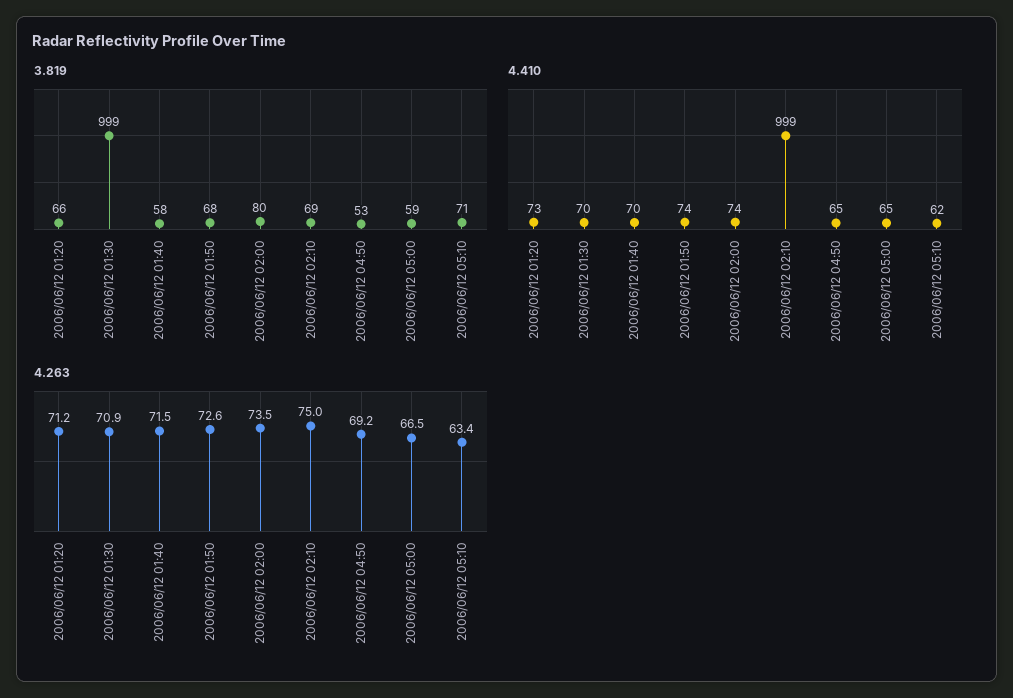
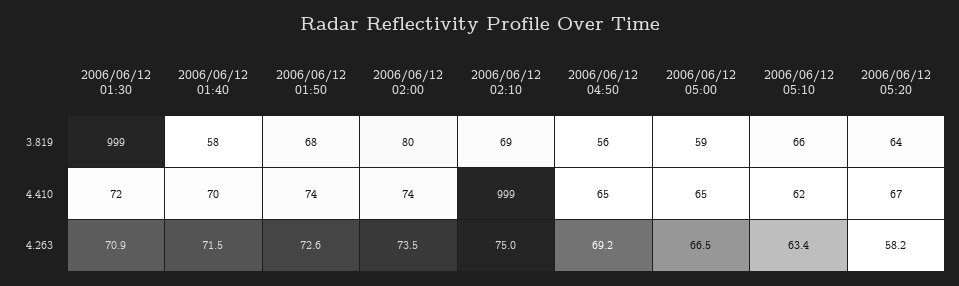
3.819, 2006/06/12 01:20: 66 -> none
3.819, 2006/06/12 04:50: 53 -> 56
3.819, 2006/06/12 05:10: 71 -> 66
4.410, 2006/06/12 01:20: 73 -> none
4.410, 2006/06/12 01:30: 70 -> 72
4.263, 2006/06/12 01:20: 71.2 -> none
3.819, 2006/06/12 05:20: none -> 64
4.410, 2006/06/12 05:20: none -> 67
4.263, 2006/06/12 05:20: none -> 58.2

